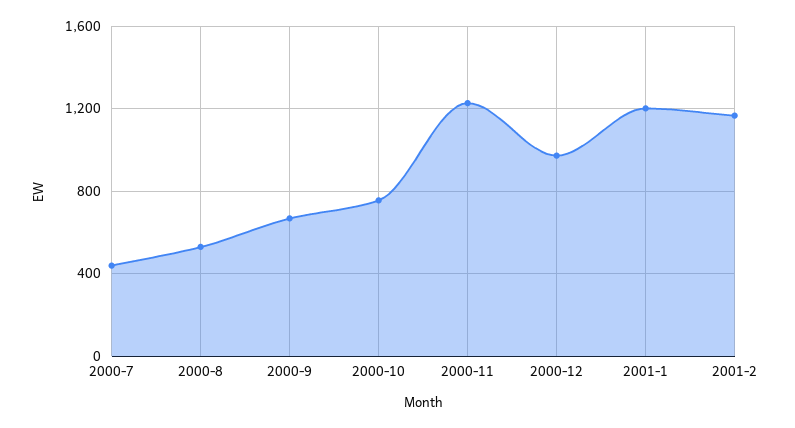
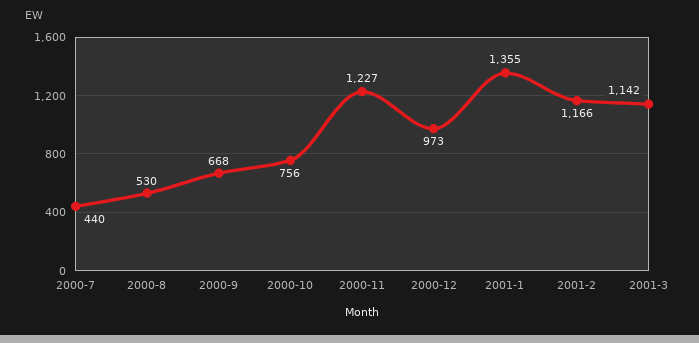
2001-1: 1200 -> 1355
2001-3: none -> 1142

